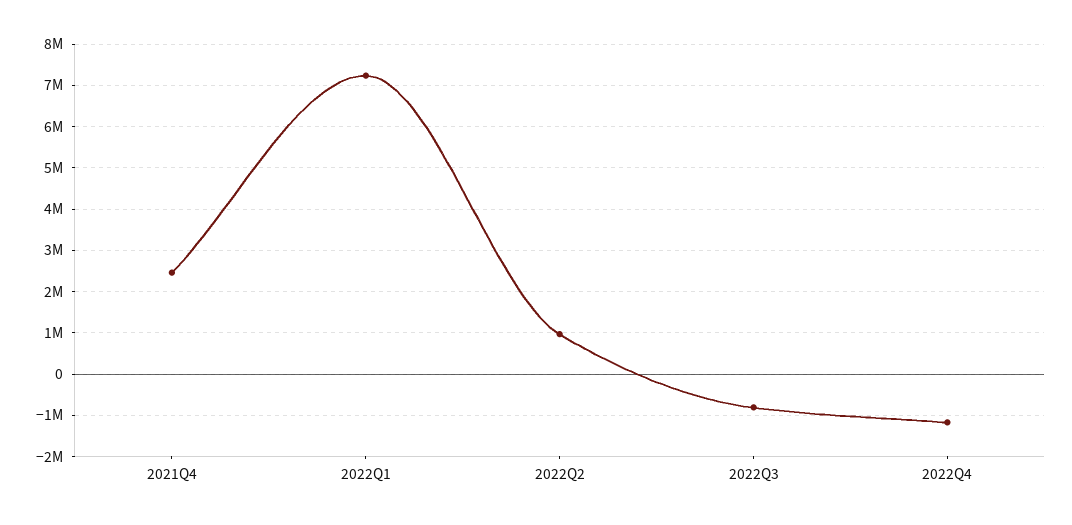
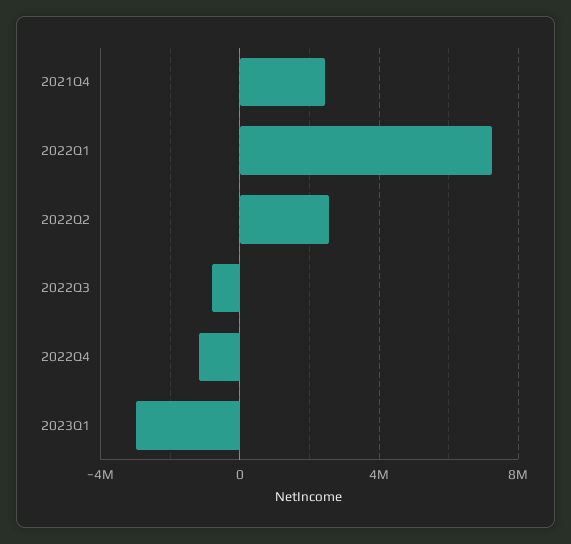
2022Q2: 1000000 -> 2500000
2023Q1: none -> -3000000

